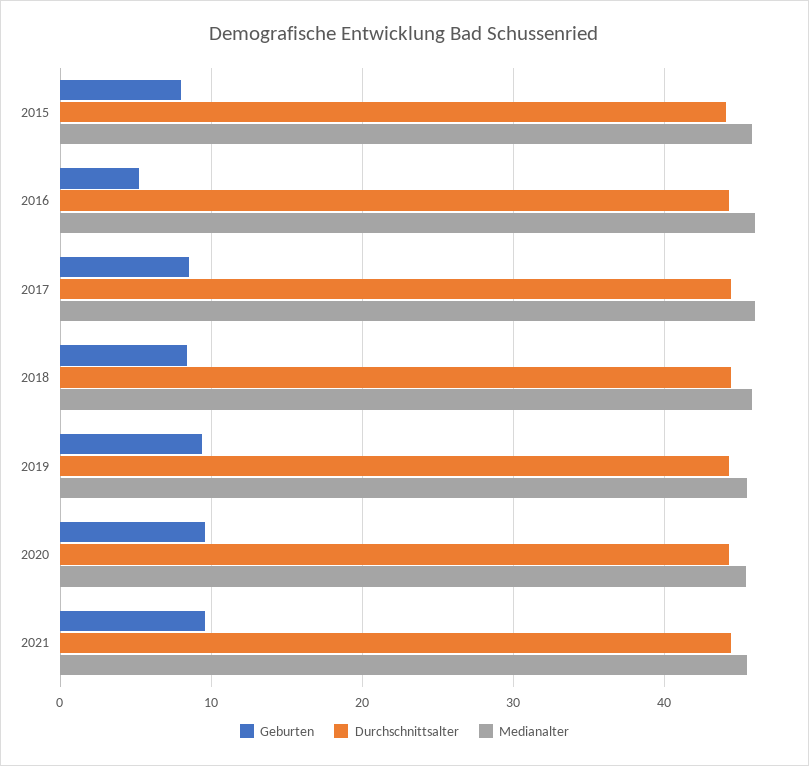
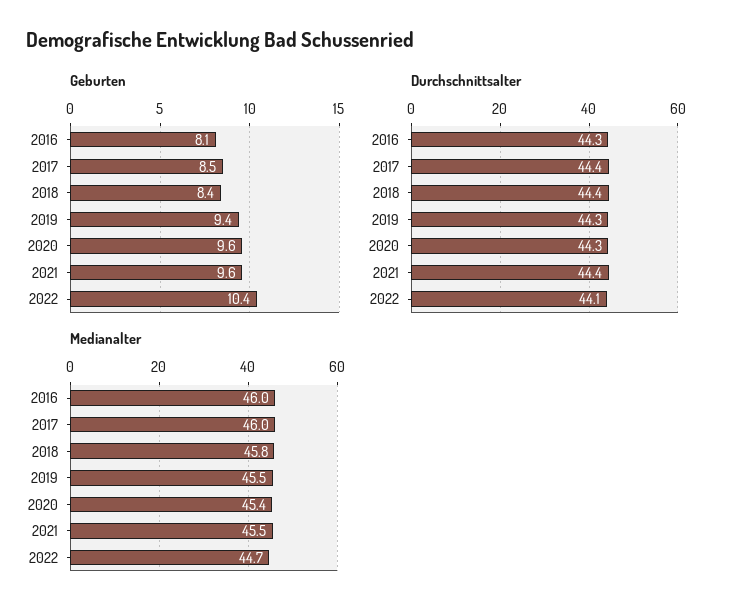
Geburten, 2015: 8 -> none
Durchschnittsalter, 2015: 44 -> none
Medianalter, 2015: 46 -> none
Geburten, 2016: 5 -> 8.1
Geburten, 2022: none -> 10.4
Durchschnittsalter, 2022: none -> 44.1
Medianalter, 2022: none -> 44.7

